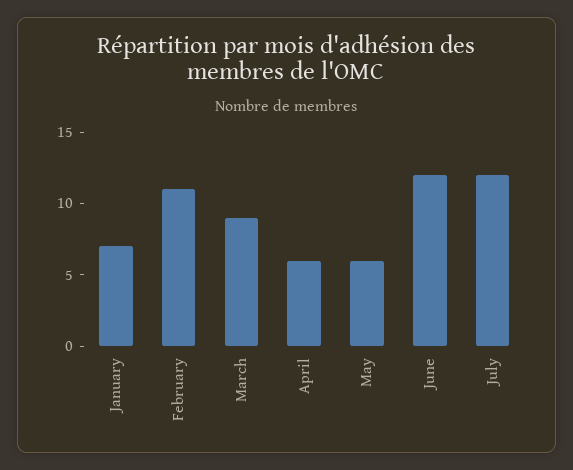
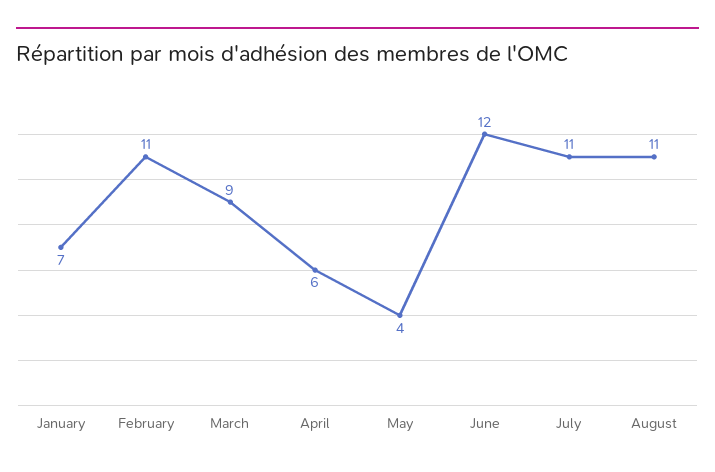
May: 6 -> 4
July: 12 -> 11
August: none -> 11

